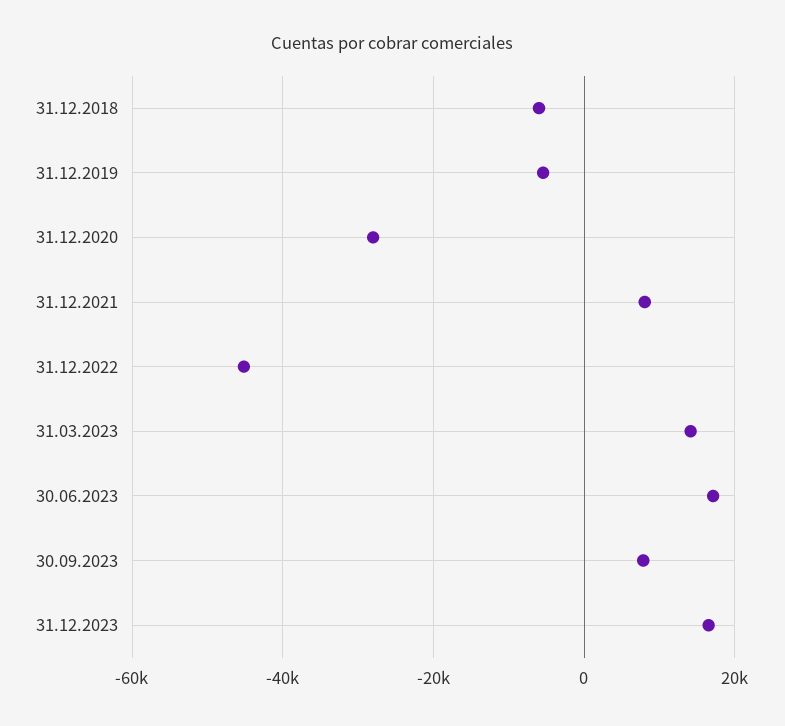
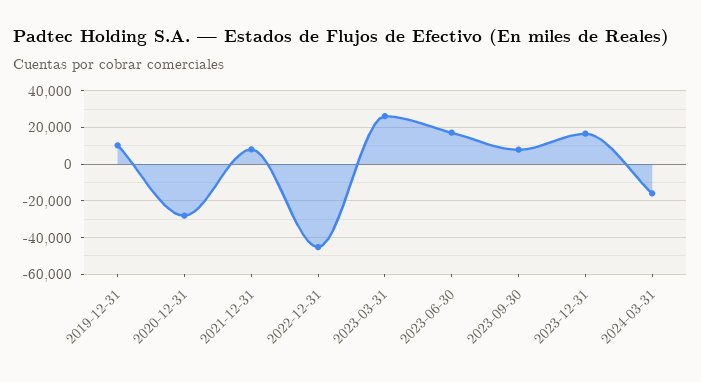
31.12.2018: -6000 -> none
31.12.2019: -6000 -> 10000
31.03.2023: 14000 -> 25000
2024-03-31: none -> -15000

